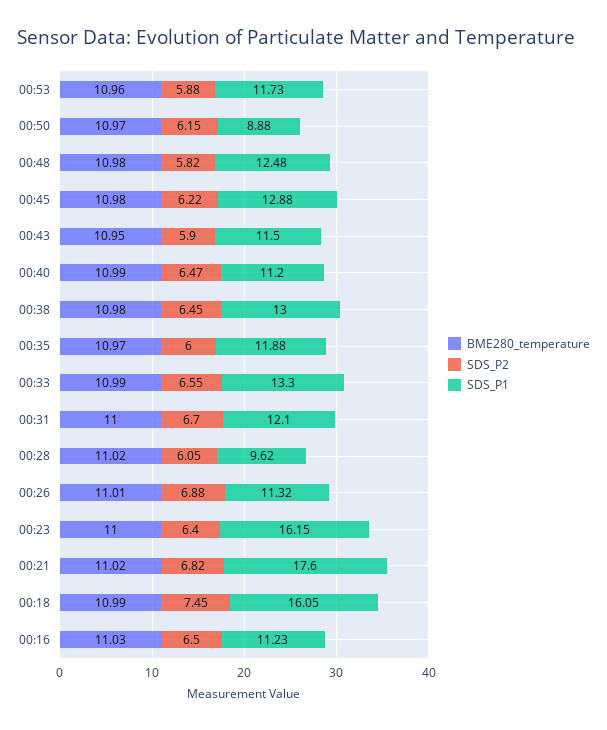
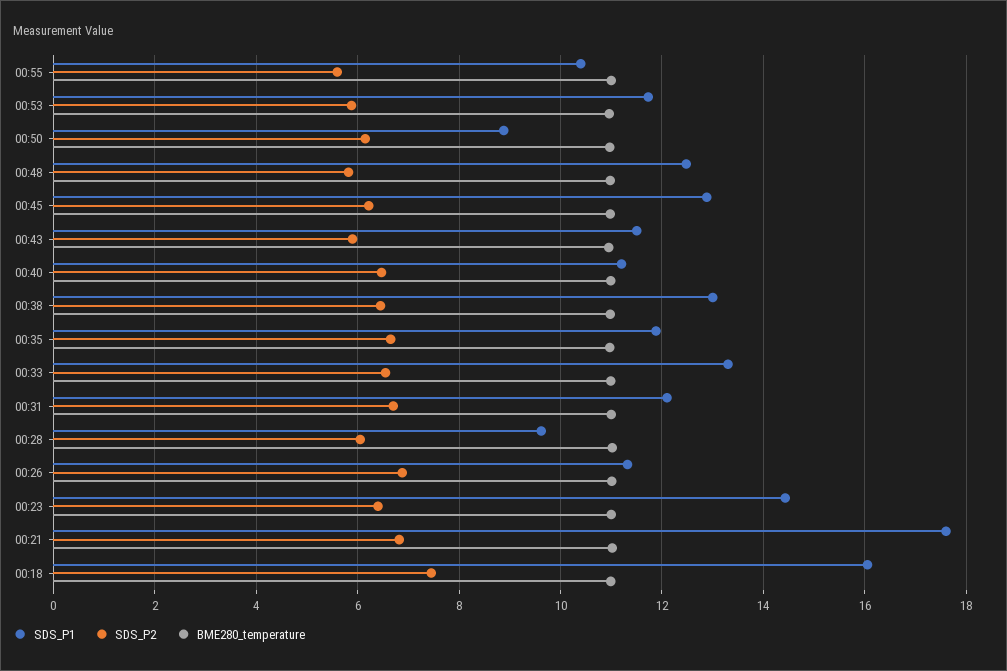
SDS_P2, 00:35: 6 -> 6.6
SDS_P1, 00:23: 16.15 -> 14.4
BME280_temperature, 00:16: 11.03 -> none
SDS_P2, 00:16: 6.5 -> none
SDS_P1, 00:16: 11.23 -> none
SDS_P1, 00:55: none -> 10.4
SDS_P2, 00:55: none -> 5.6
BME280_temperature, 00:55: none -> 11

